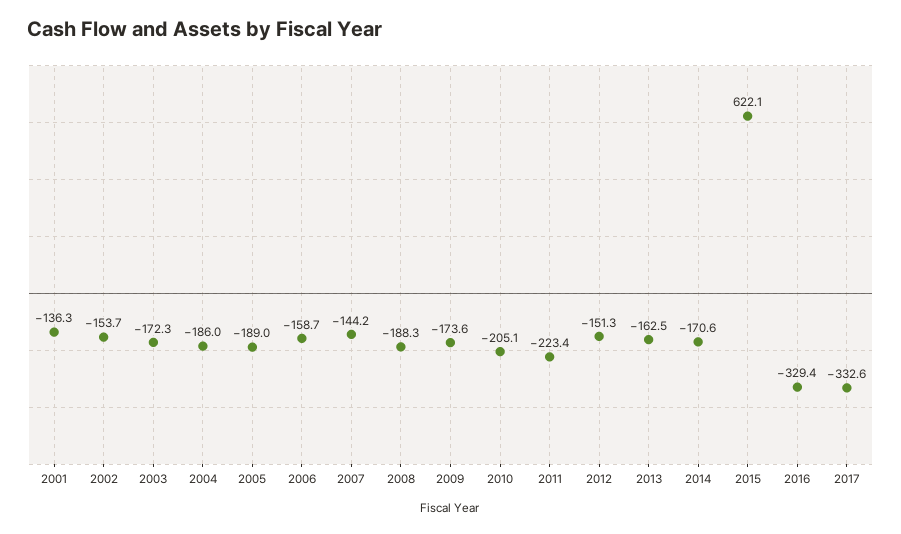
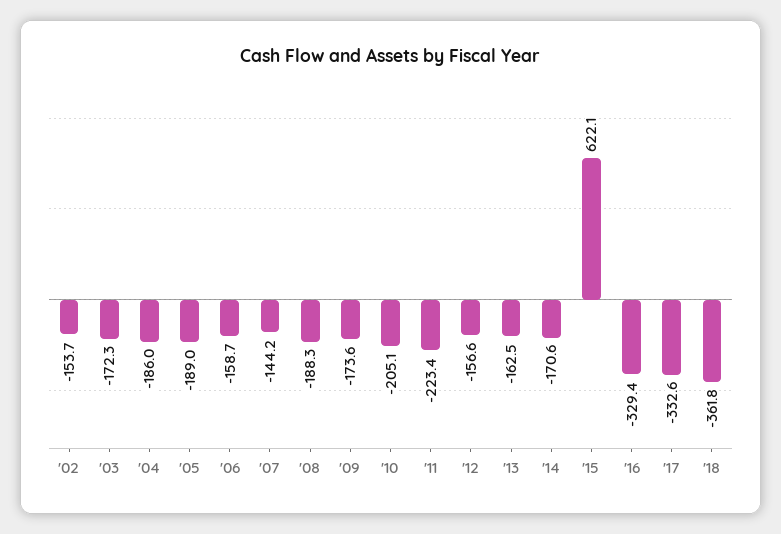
2001: -136.3 -> none
2012: -151.3 -> -156.6
'18: none -> -361.8

